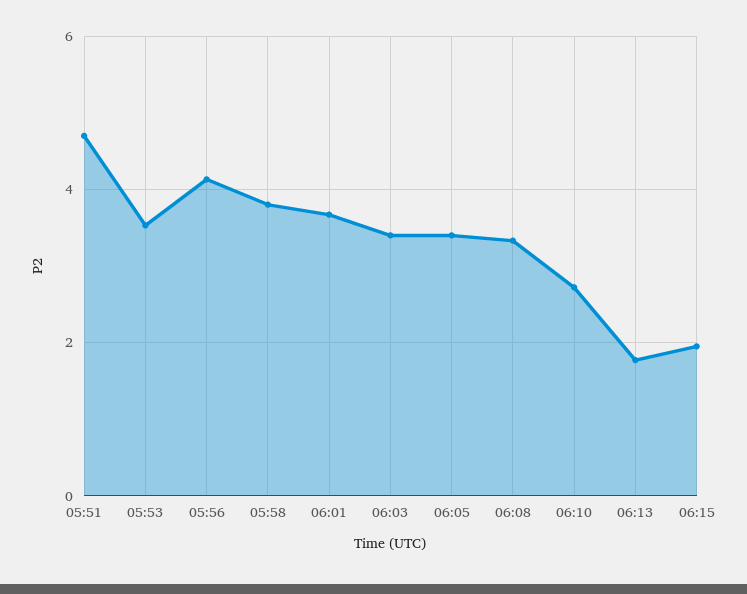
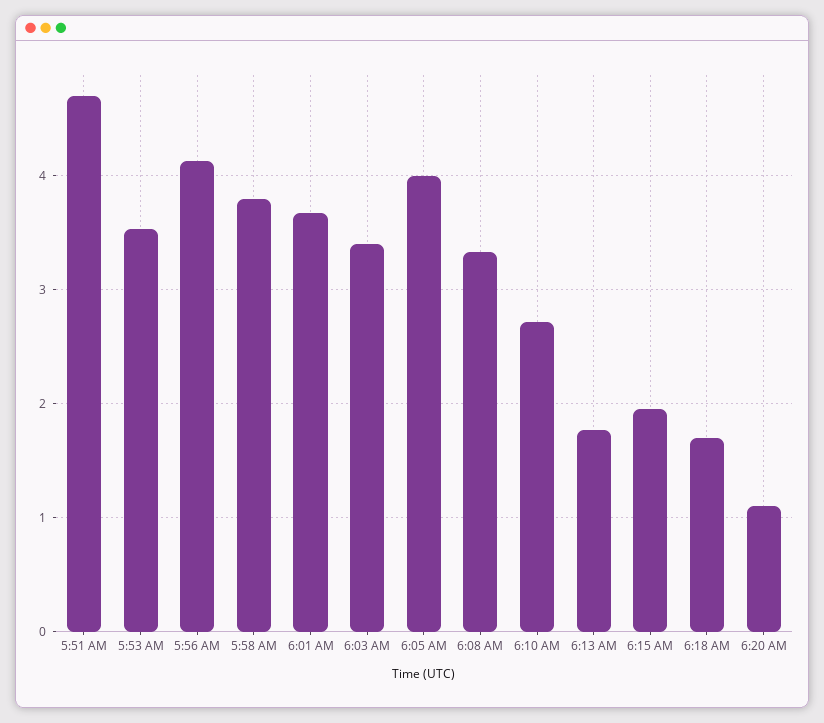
06:05: 3.4 -> 4
6:18 AM: none -> 1.7
6:20 AM: none -> 1.1

